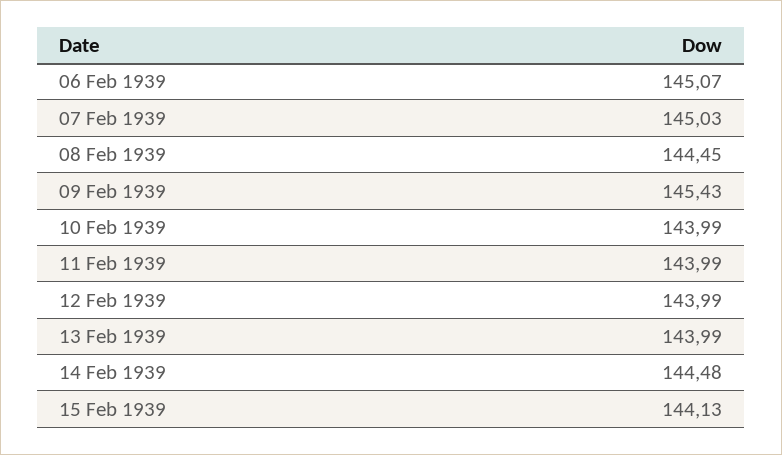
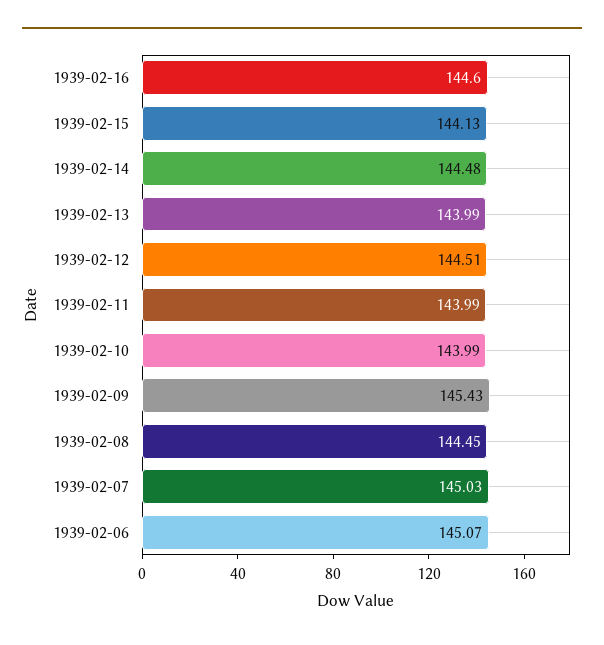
12 Feb 1939: 143.99 -> 144.51
1939-02-16: none -> 144.6

